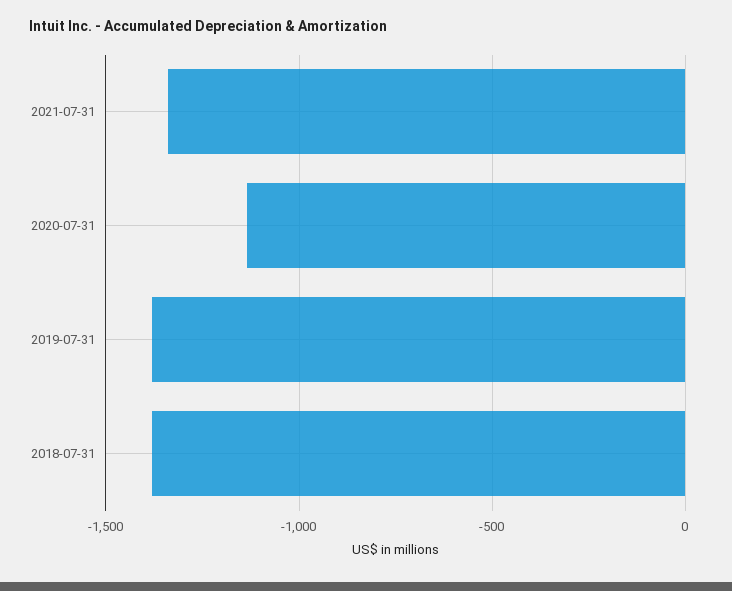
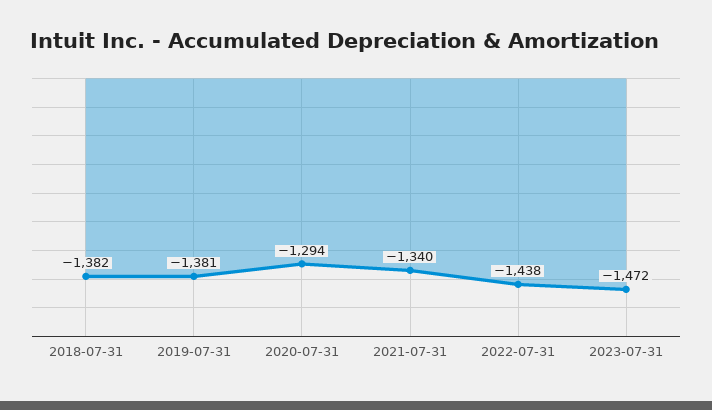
2020-07-31: -1150 -> -1294
2022-07-31: none -> -1438
2023-07-31: none -> -1472

